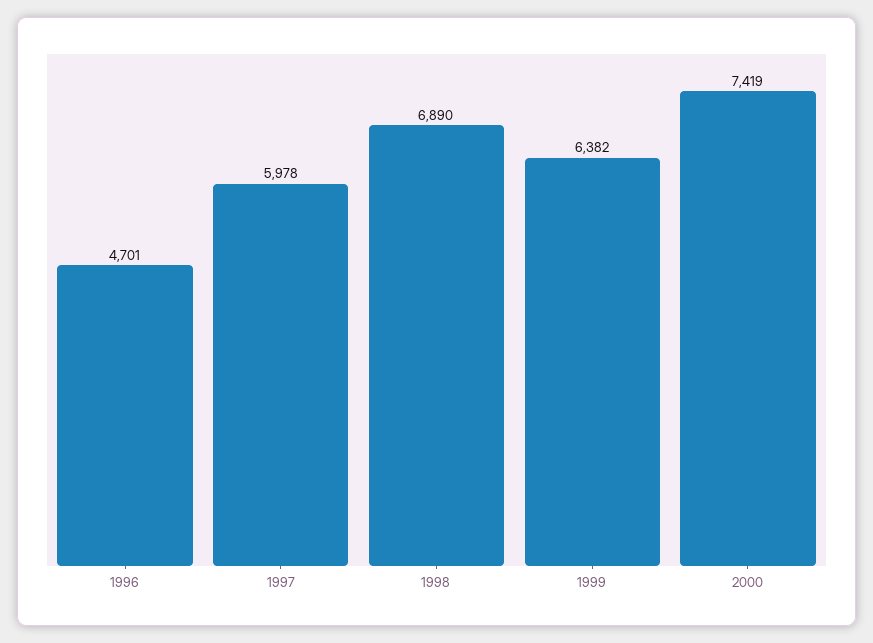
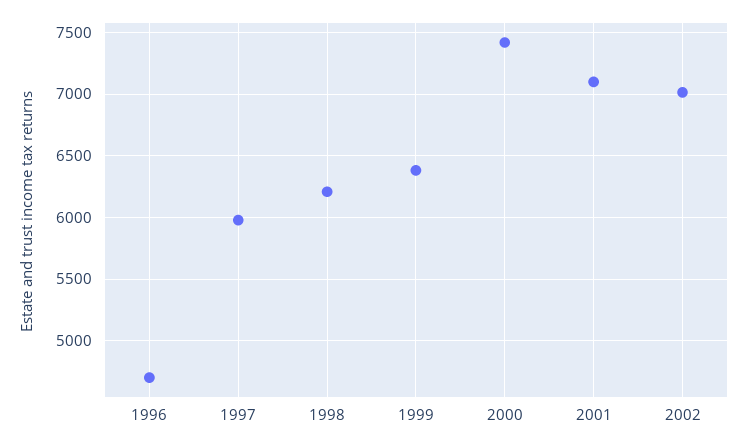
1998: 6890 -> 6200
2001: none -> 7100
2002: none -> 7000

